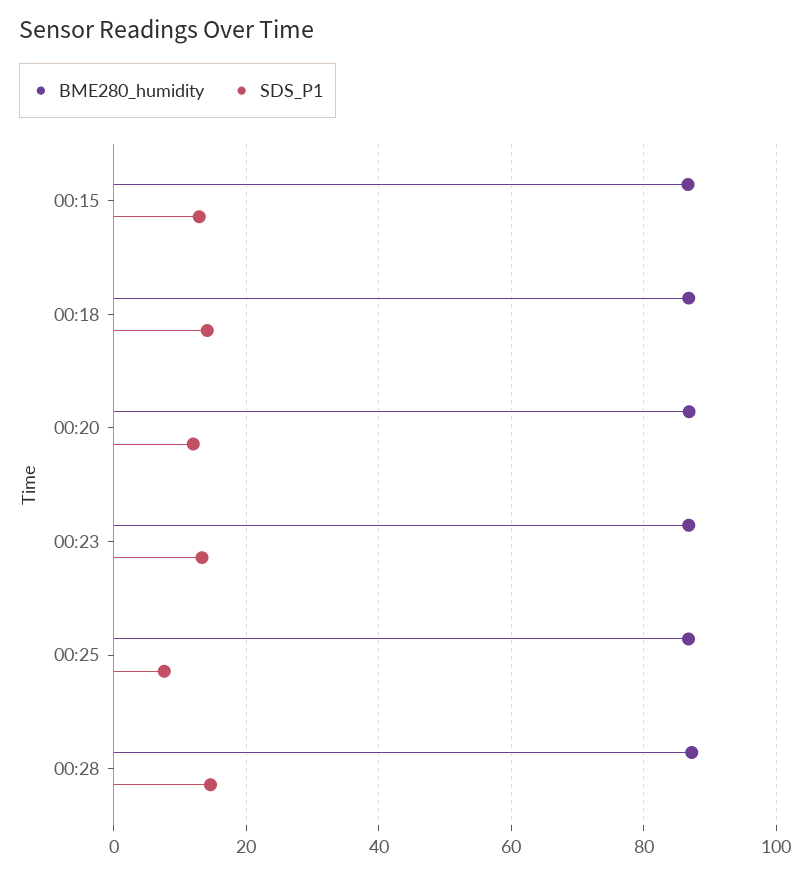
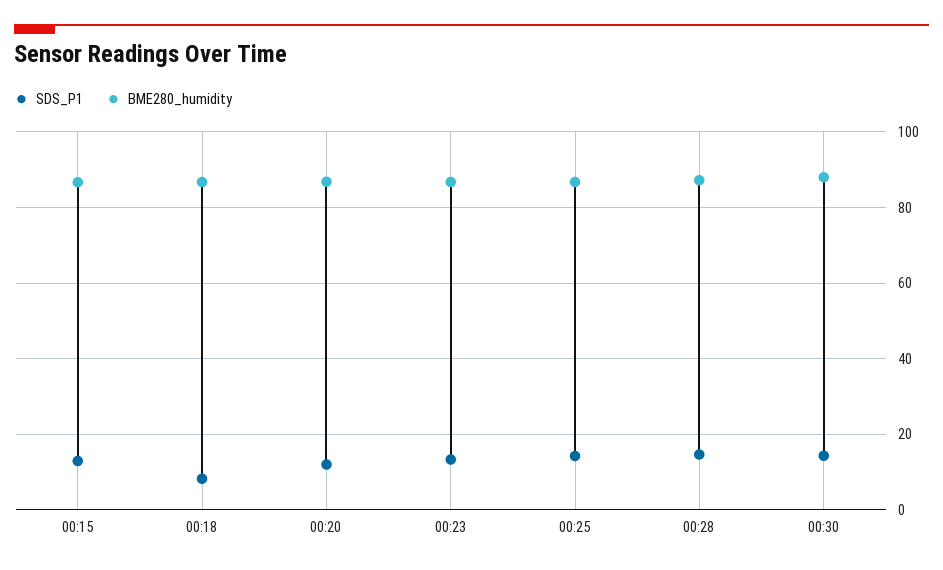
SDS_P1, 00:18: 14 -> 8
SDS_P1, 00:25: 8 -> 14
SDS_P1, 00:30: none -> 14
BME280_humidity, 00:30: none -> 88

